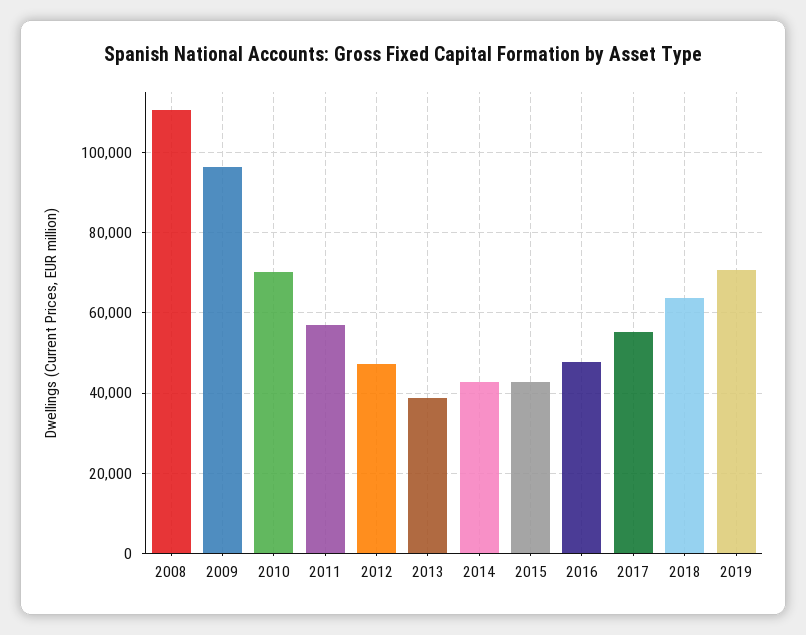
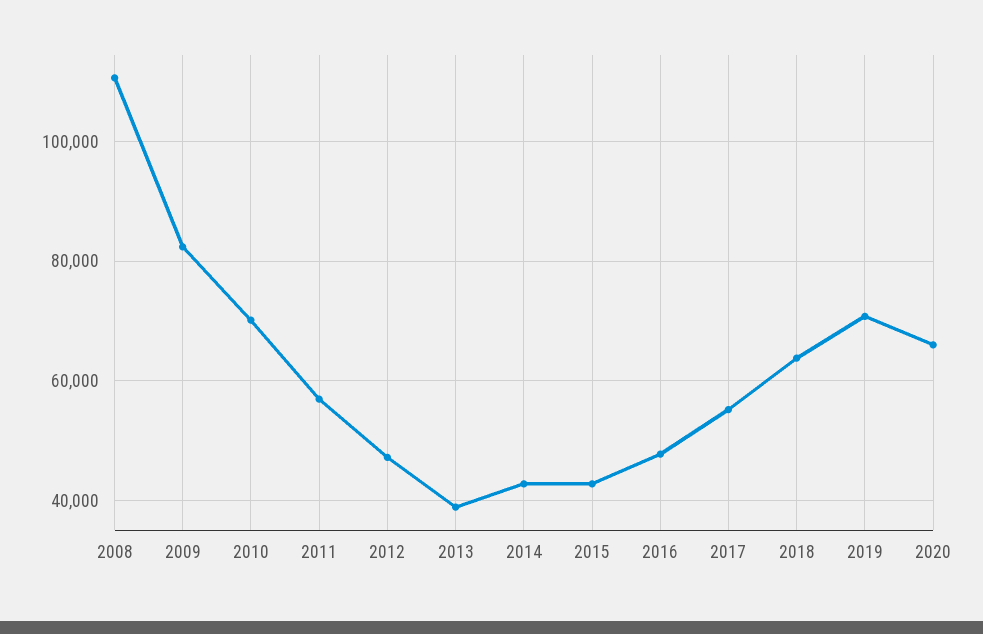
2009: 96000 -> 82000
2020: none -> 66000

